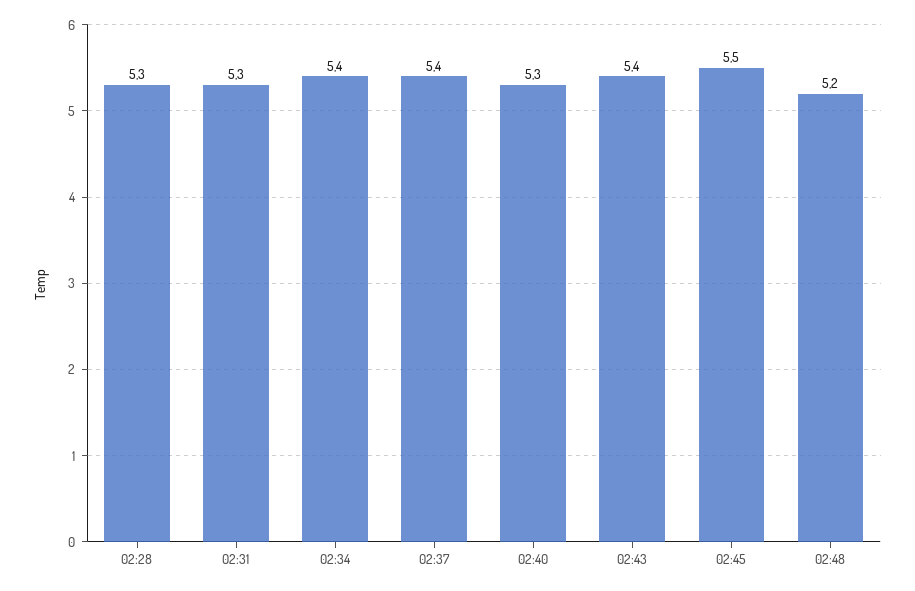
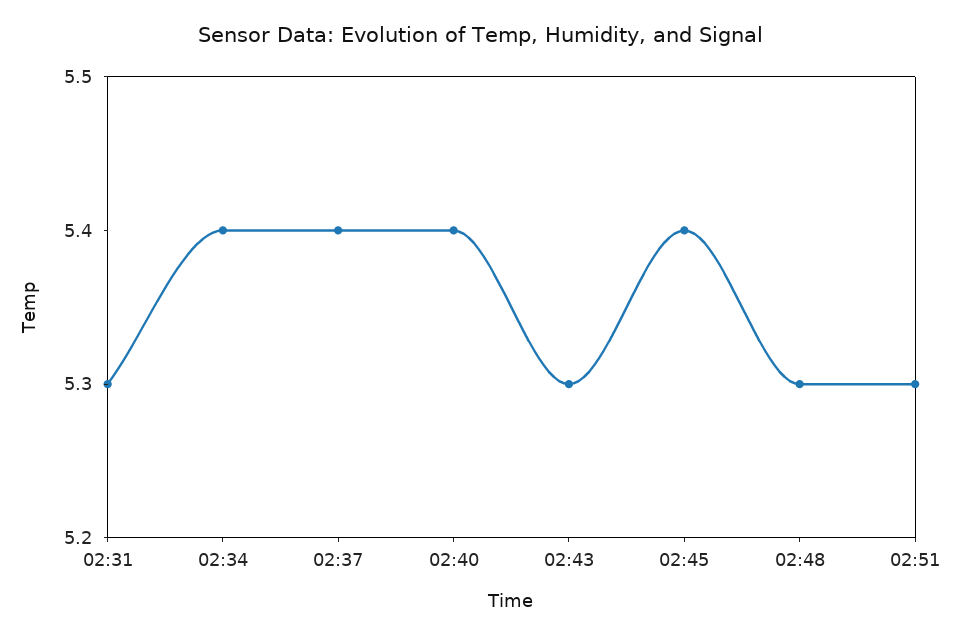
02:28: 5.3 -> none
02:40: 5.3 -> 5.4
02:43: 5.4 -> 5.3
02:45: 5.5 -> 5.4
02:48: 5.2 -> 5.3
02:51: none -> 5.3

